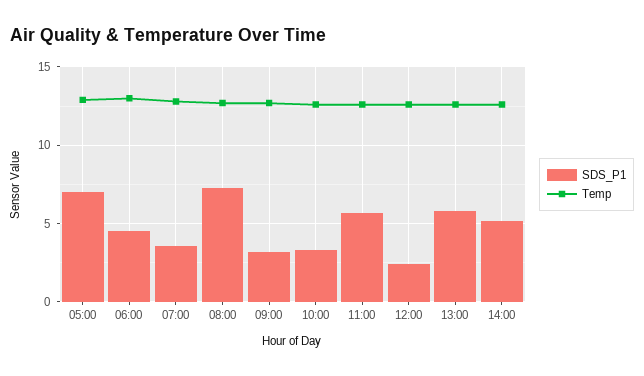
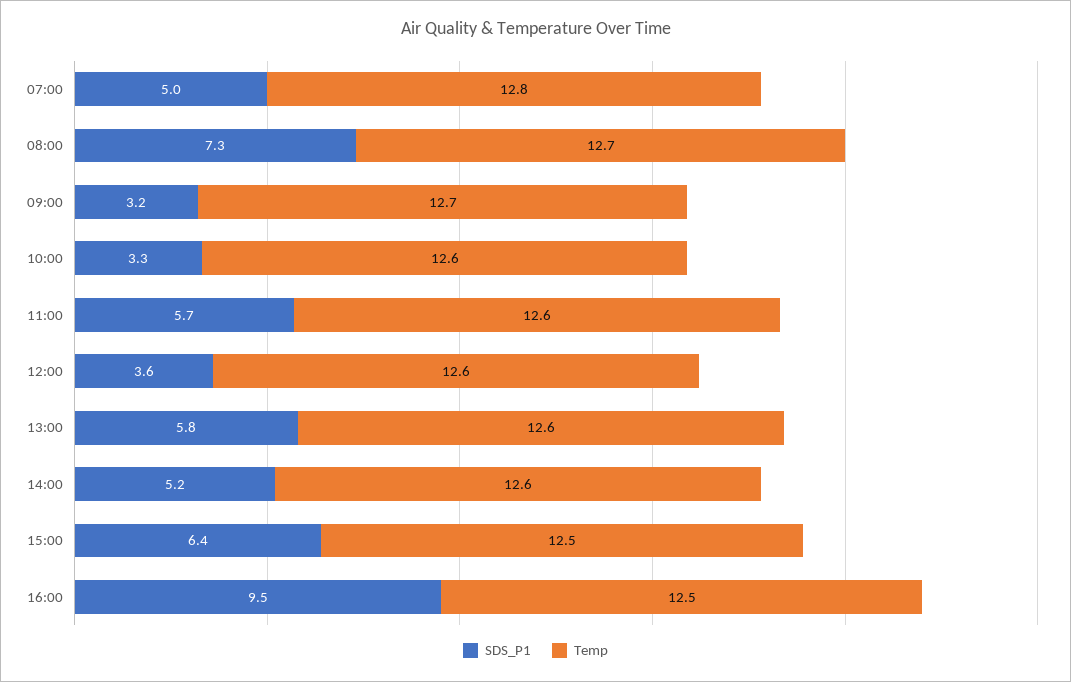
SDS_P1, 05:00: 7 -> none
Temp, 05:00: 13 -> none
SDS_P1, 06:00: 4.5 -> none
Temp, 06:00: 13 -> none
SDS_P1, 07:00: 3.5 -> 5
SDS_P1, 12:00: 2.5 -> 3.6
SDS_P1, 15:00: none -> 6.4
Temp, 15:00: none -> 12.5
SDS_P1, 16:00: none -> 9.5
Temp, 16:00: none -> 12.5

